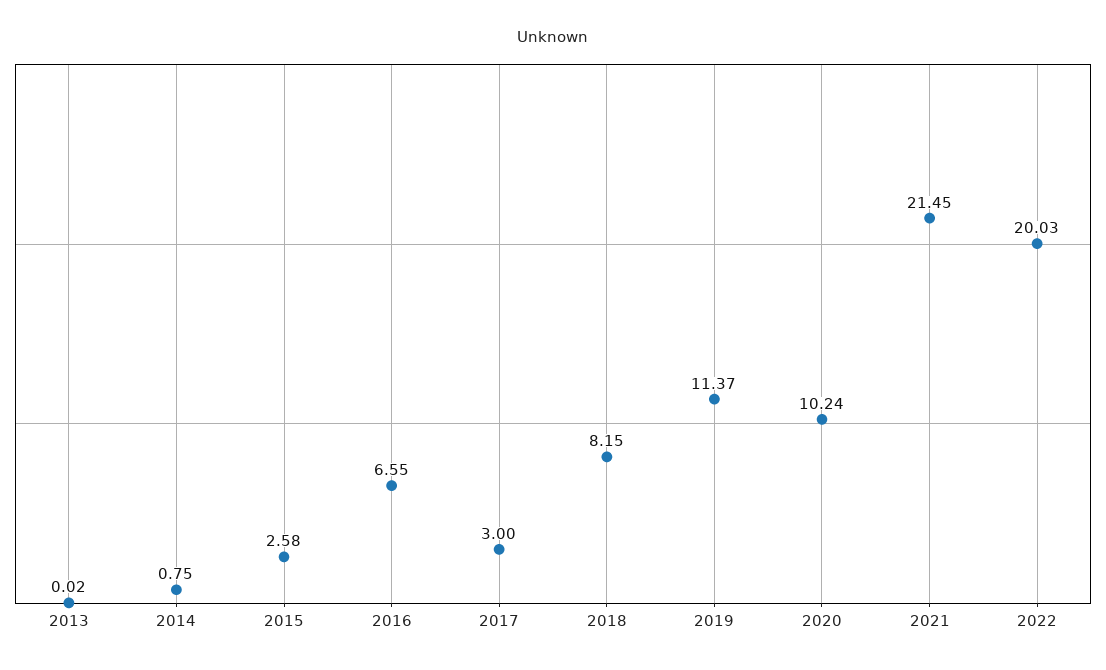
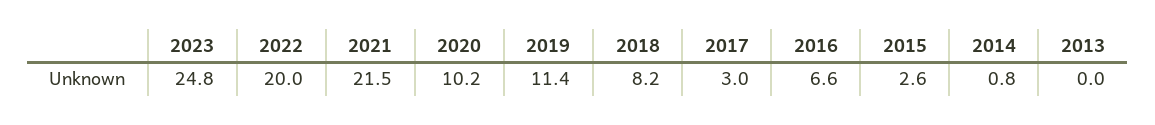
2023: none -> 24.8

